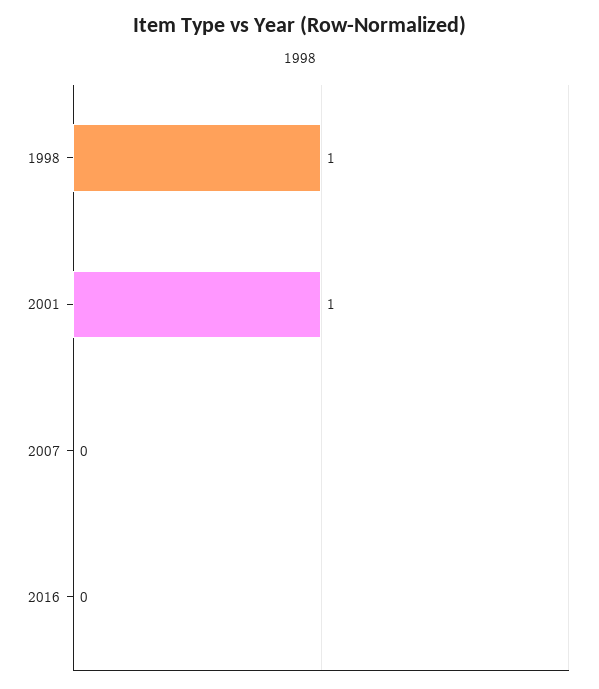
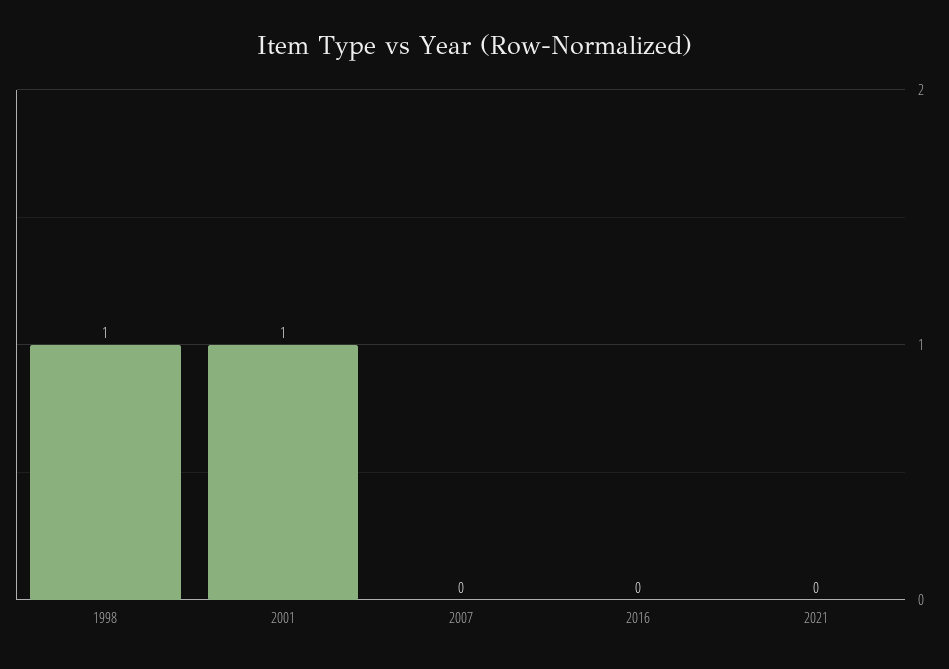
2021: none -> 0

